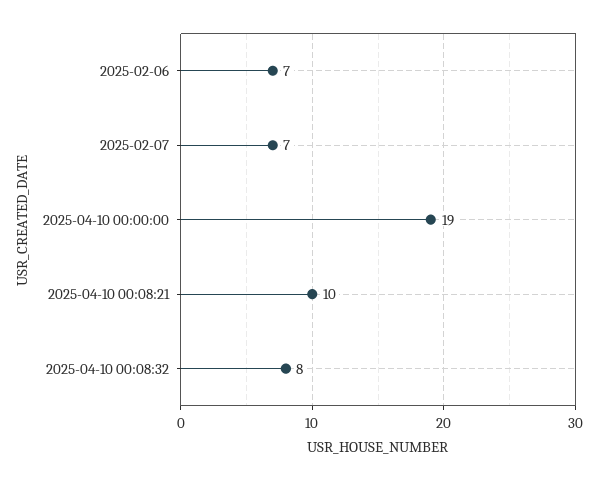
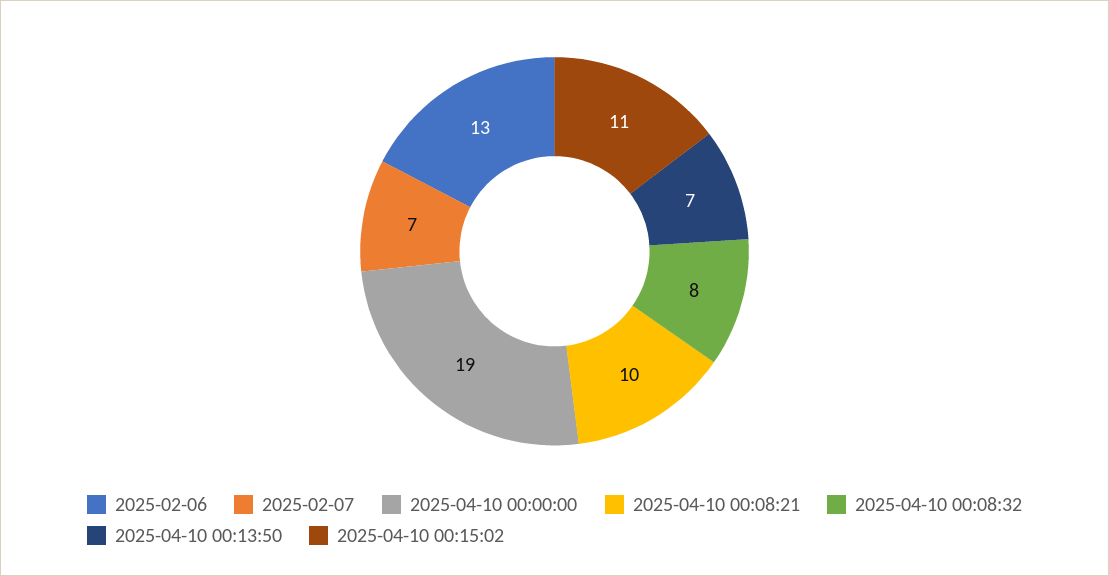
2025-02-06: 7 -> 13
2025-04-10 00:13:50: none -> 7
2025-04-10 00:15:02: none -> 11

